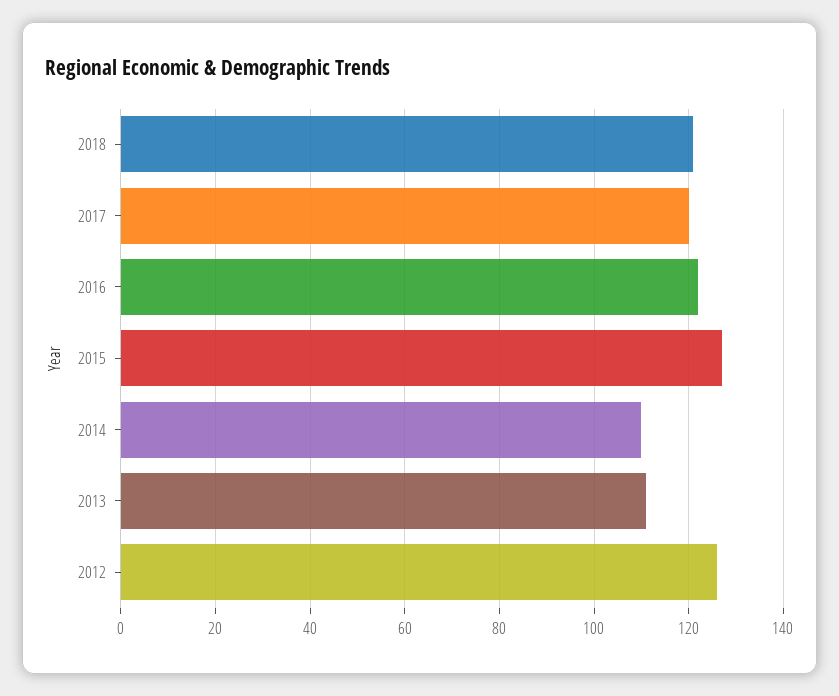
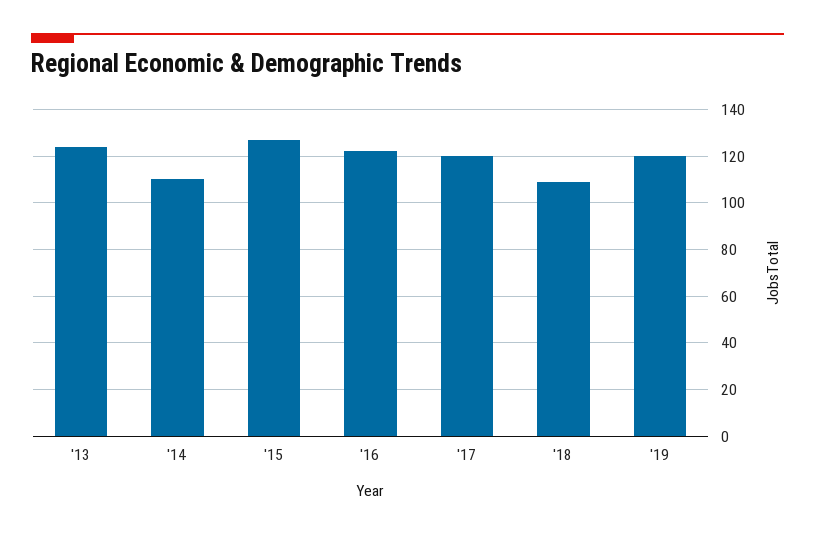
2018: 120 -> 110
2013: 110 -> 125
2012: 125 -> none
'19: none -> 120

